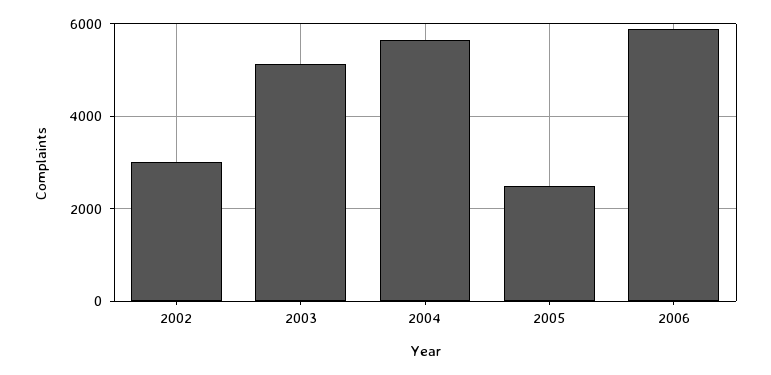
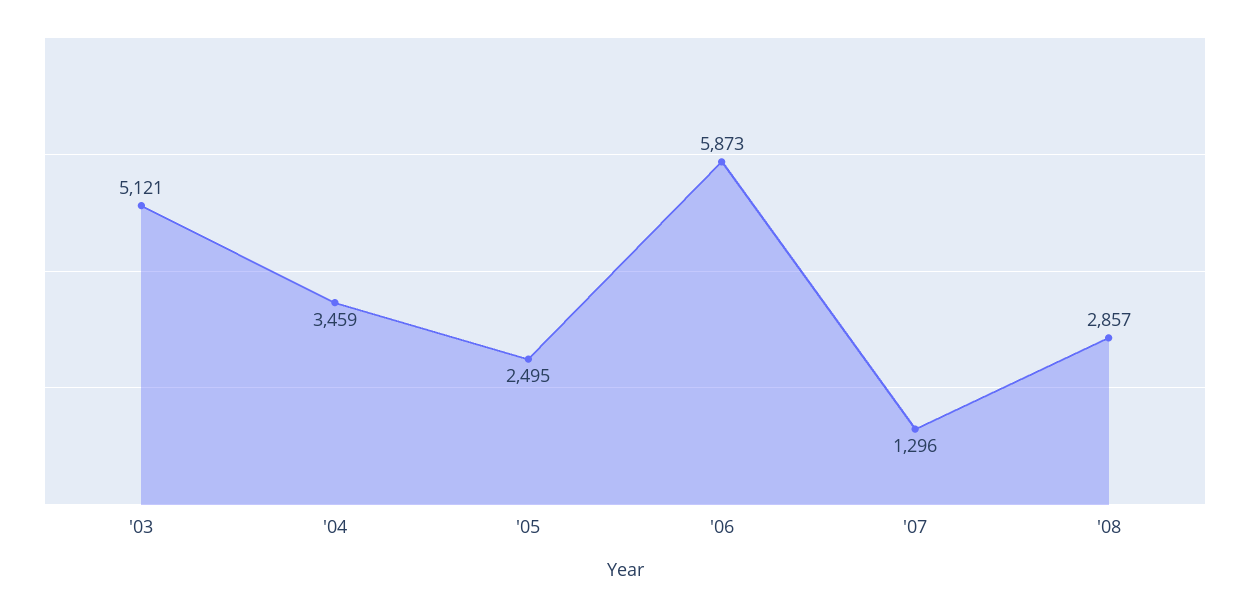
2002: 3000 -> none
2004: 5600 -> 3459
'07: none -> 1296
'08: none -> 2857

